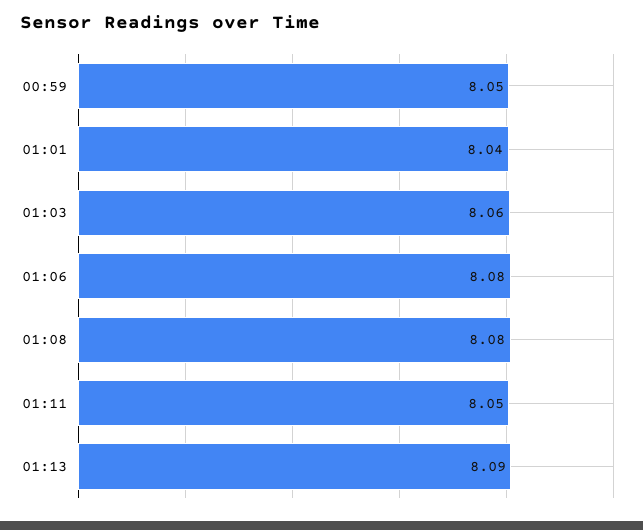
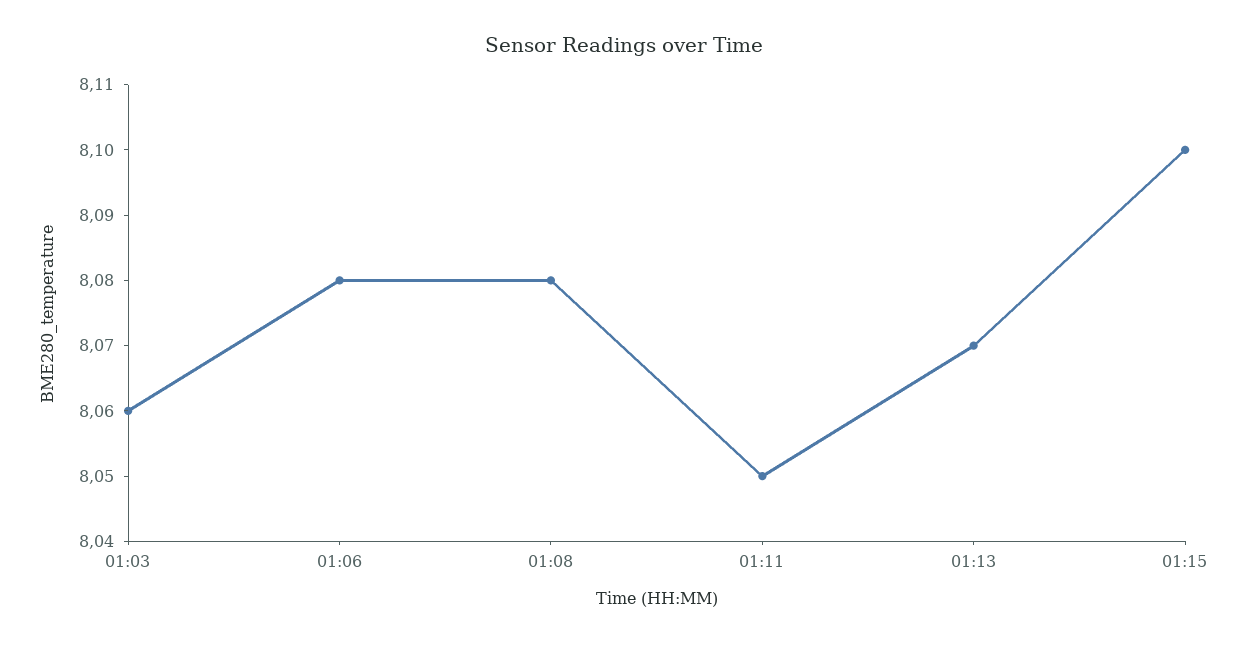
00:59: 8.05 -> none
01:01: 8.04 -> none
01:13: 8.09 -> 8.07
01:15: none -> 8.1

